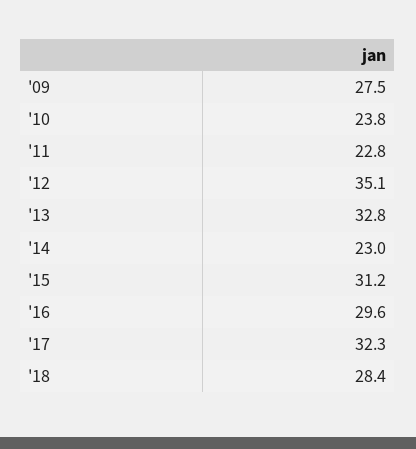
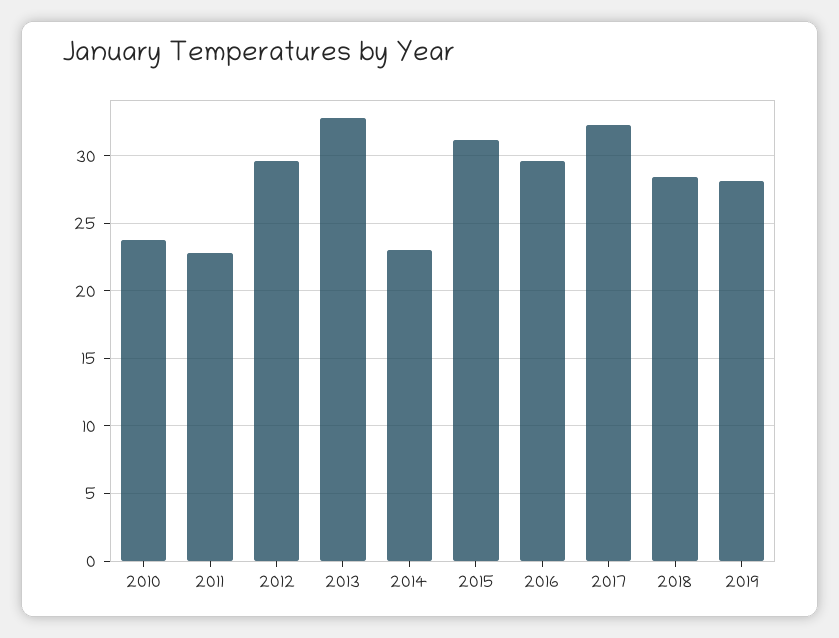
'09: 27.5 -> none
'12: 35.1 -> 29.5
2019: none -> 28

